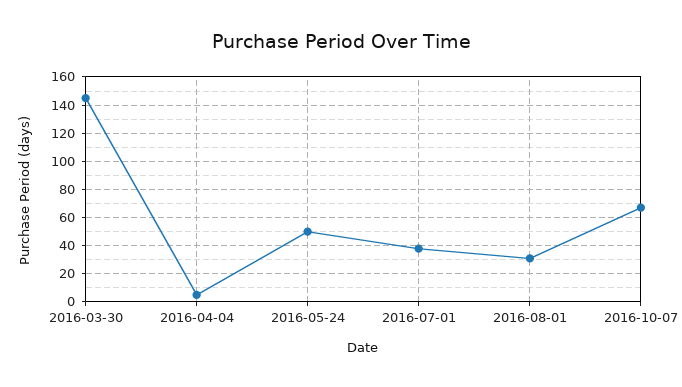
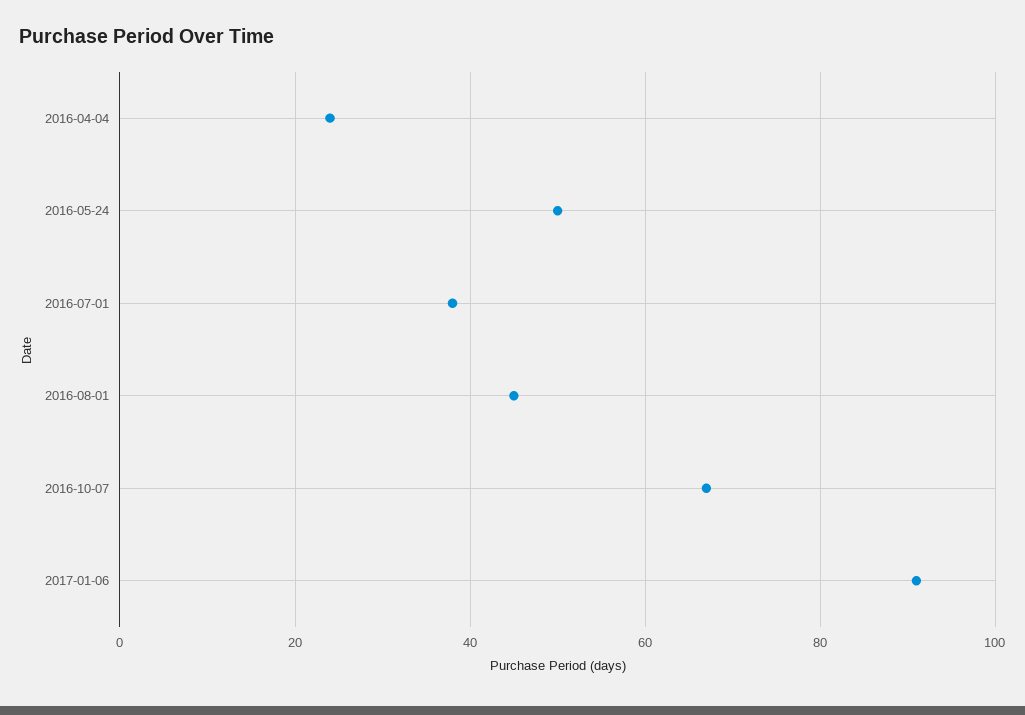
2016-03-30: 145 -> none
2016-04-04: 5 -> 25
2016-08-01: 30 -> 45
2017-01-06: none -> 90

